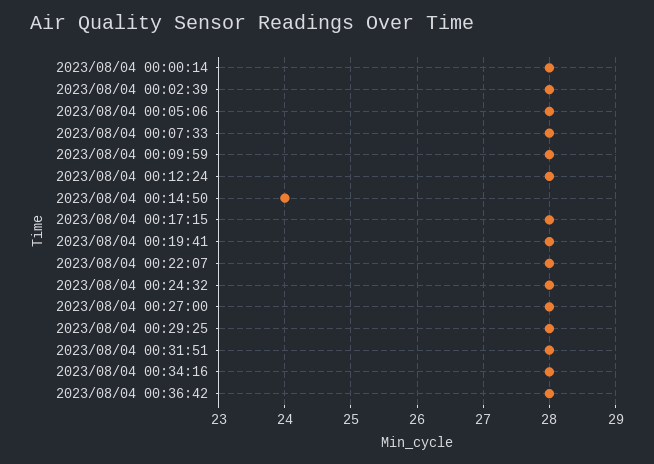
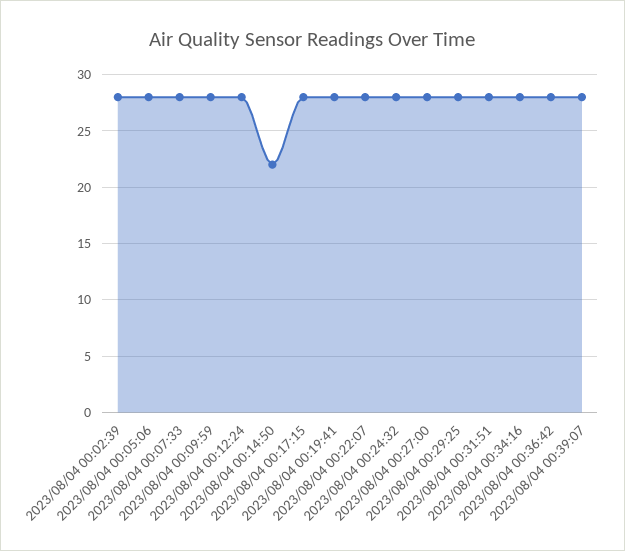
2023/08/04 00:00:14: 28 -> none
2023/08/04 00:14:50: 24 -> 22
2023/08/04 00:39:07: none -> 28

